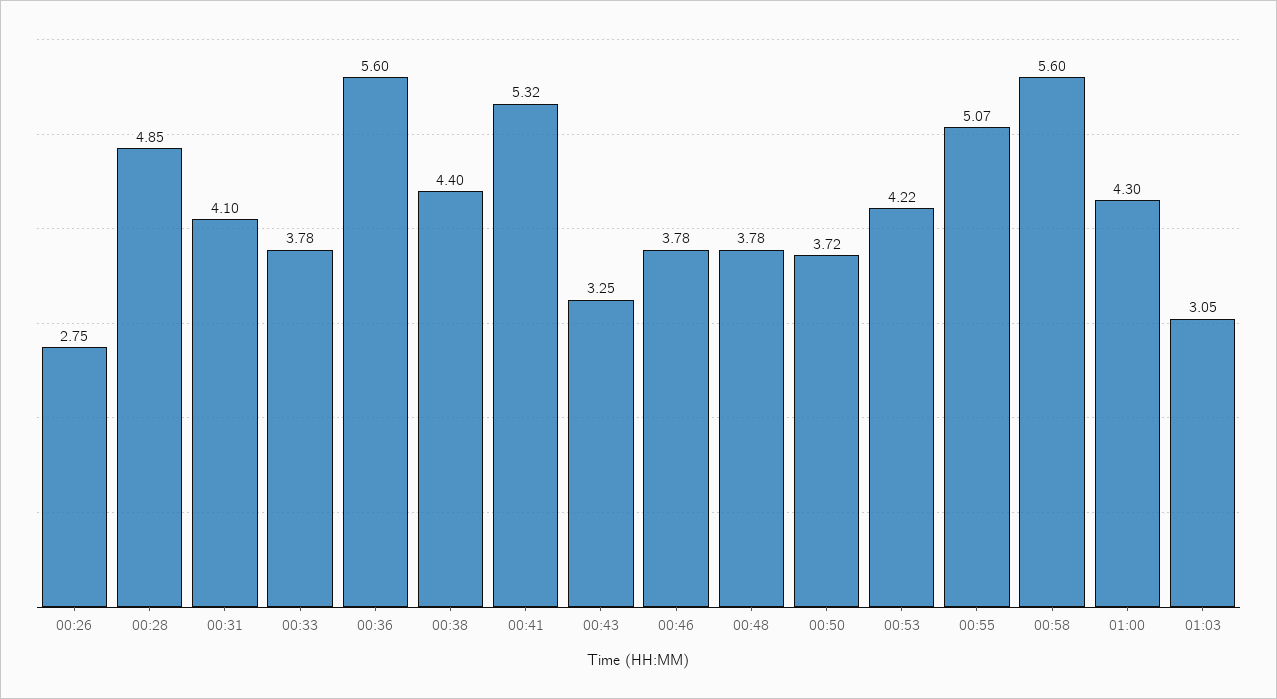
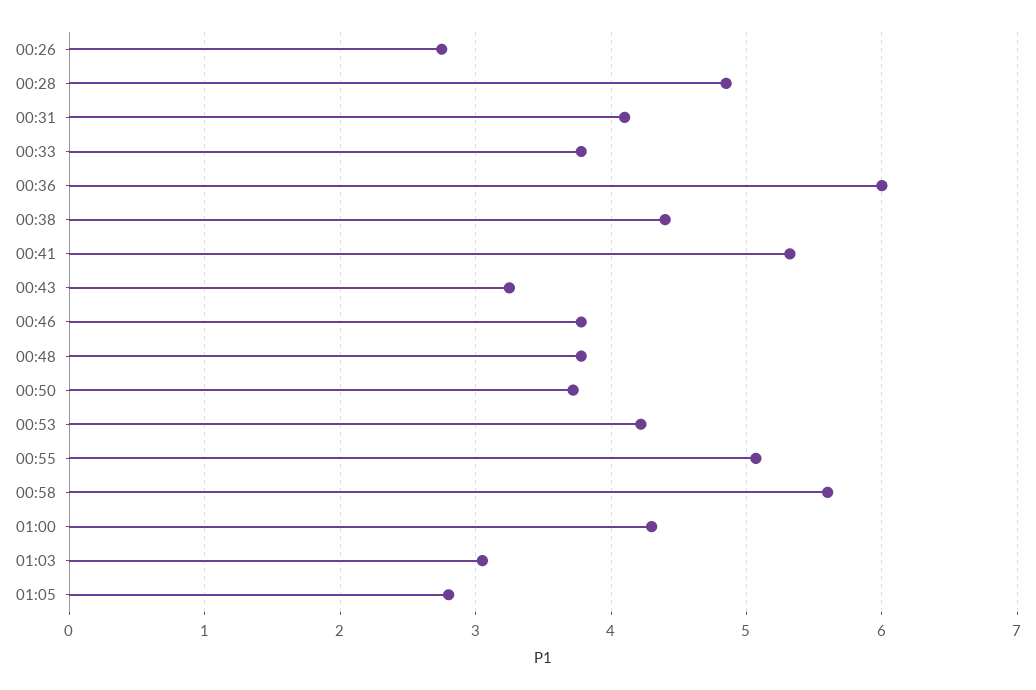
00:36: 5.6 -> 6
01:05: none -> 2.8

